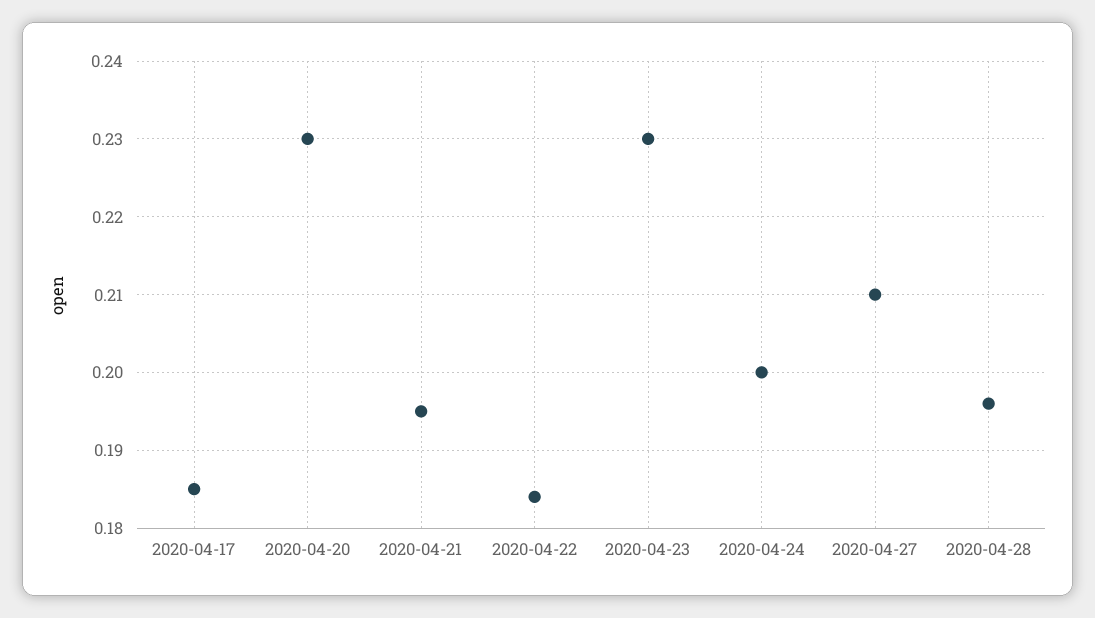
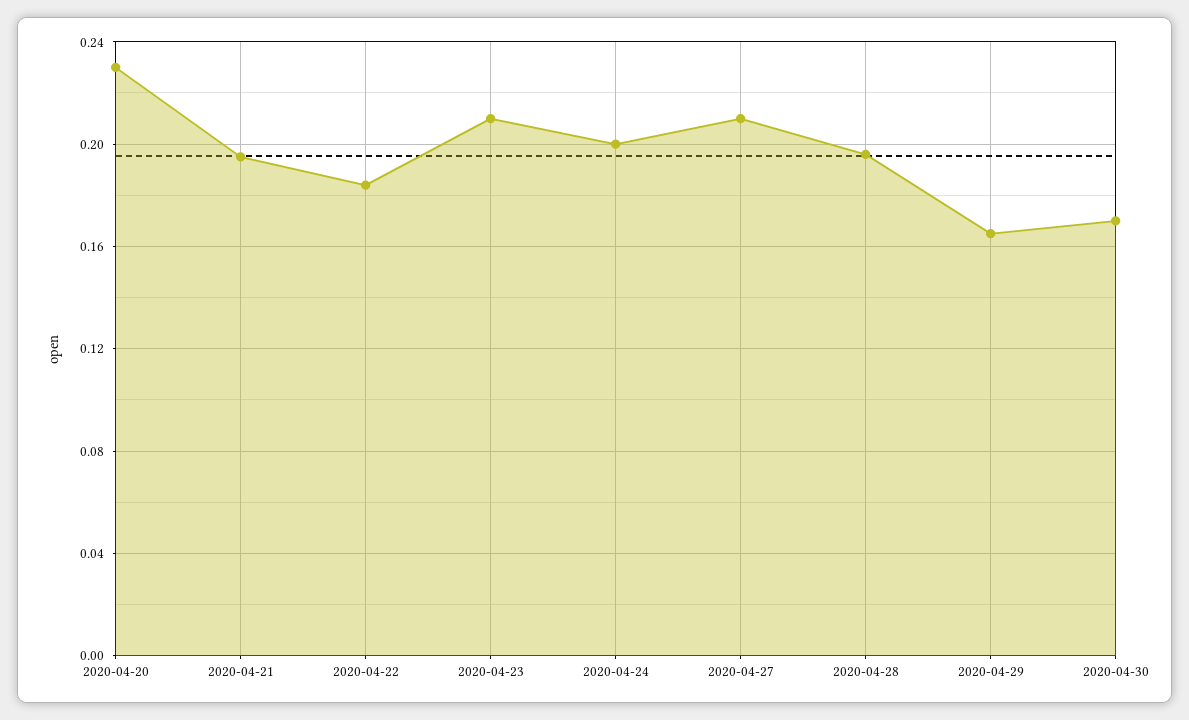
2020-04-17: 0.185 -> none
2020-04-23: 0.23 -> 0.21
2020-04-29: none -> 0.165
2020-04-30: none -> 0.17

